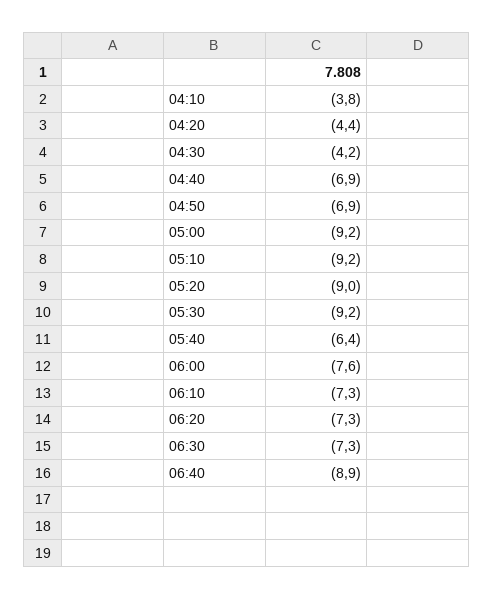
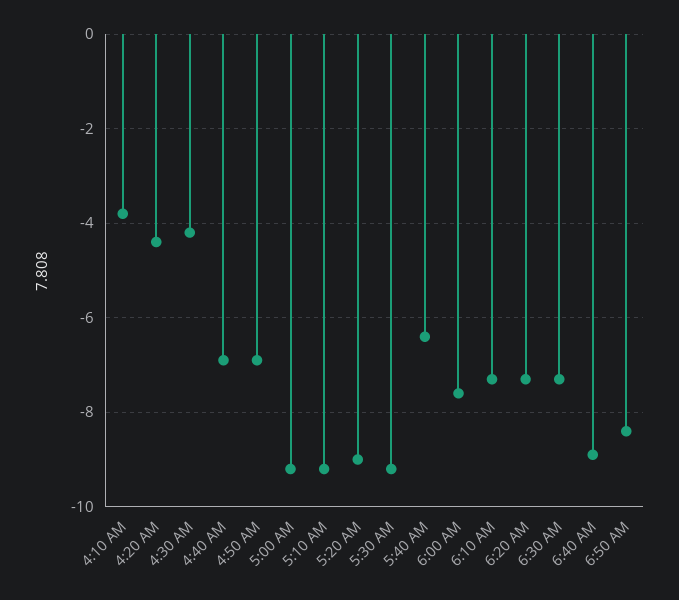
6:50 AM: none -> -8.5

